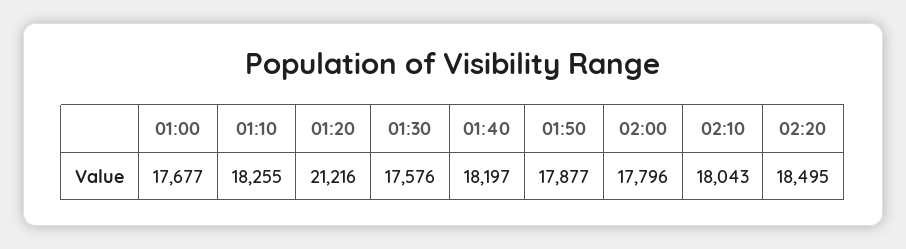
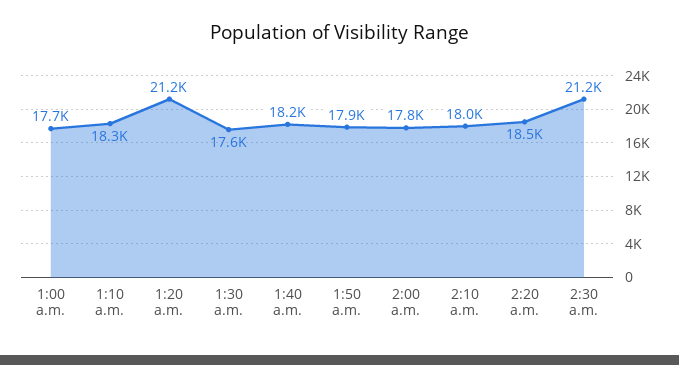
2:30 a.m.: none -> 21200

